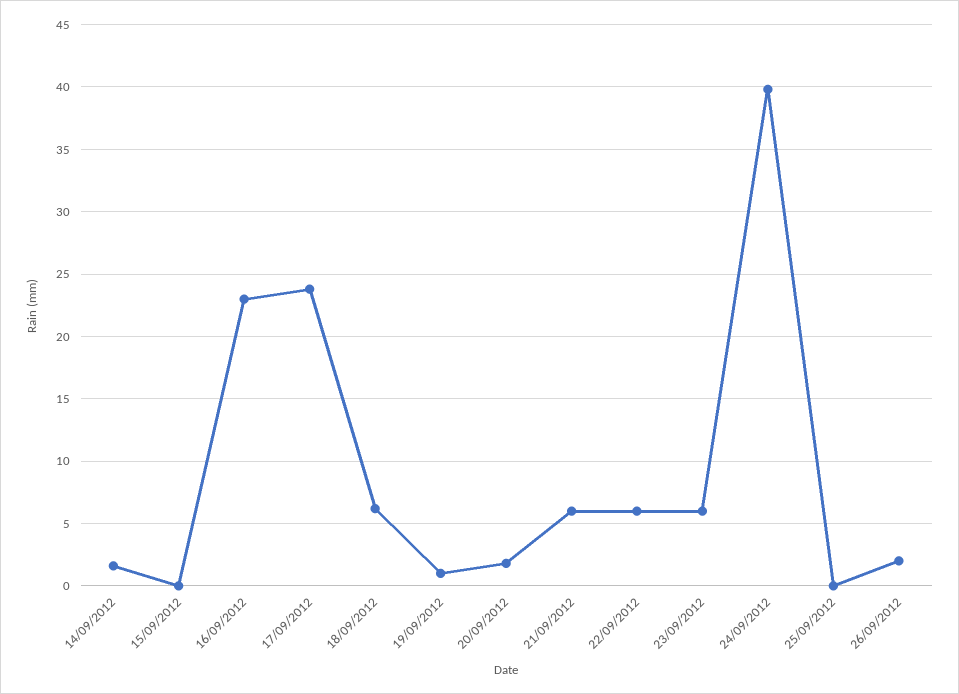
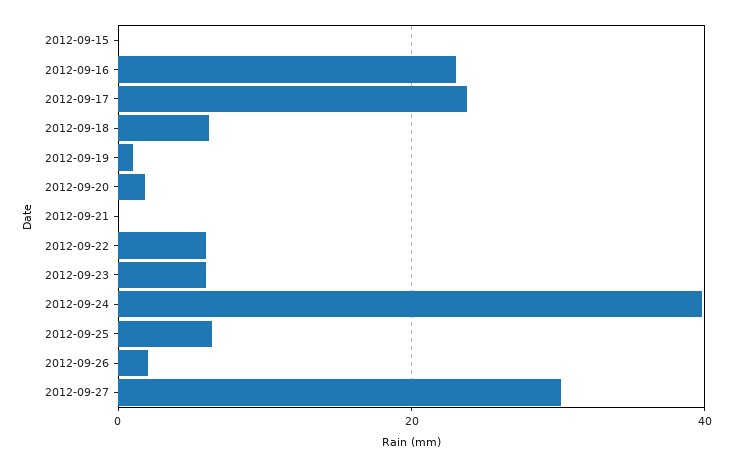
14/09/2012: 1.5 -> none
21/09/2012: 6 -> 0
25/09/2012: 0 -> 6
2012-09-27: none -> 30

